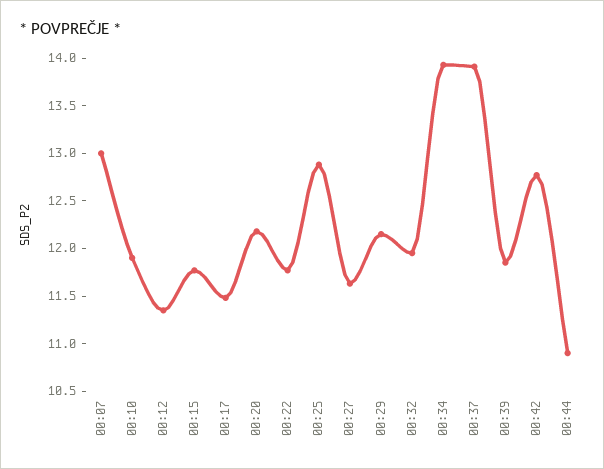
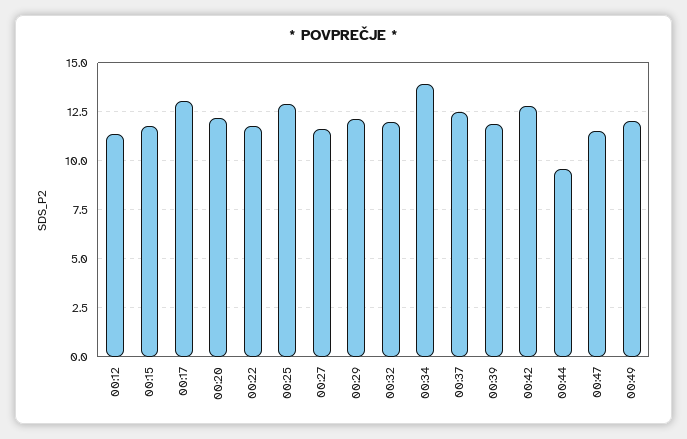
00:07: 13 -> none
00:10: 11.9 -> none
00:17: 11.5 -> 13
00:37: 13.9 -> 12.5
00:44: 10.9 -> 9.5
00:47: none -> 11.5
00:49: none -> 12

